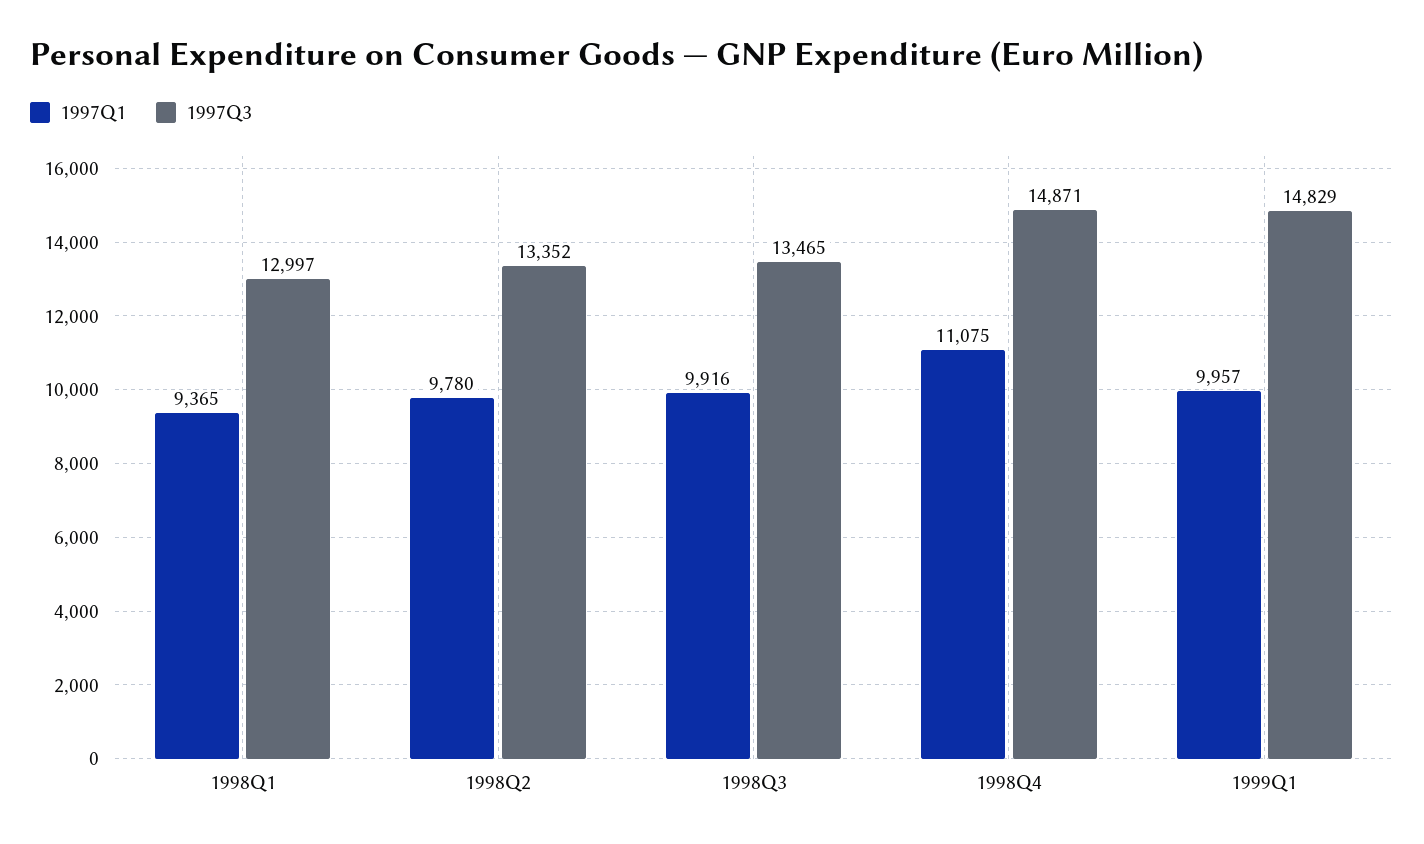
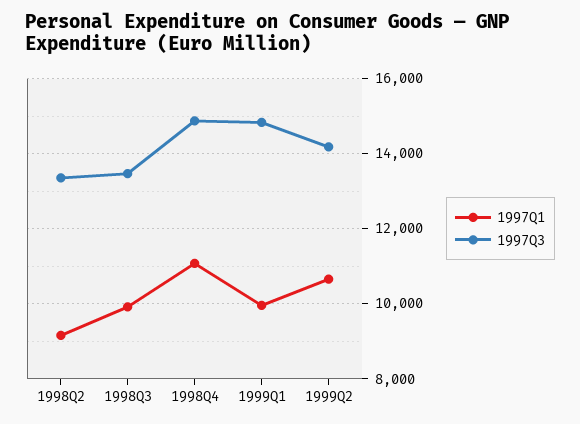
1997Q1, 1998Q1: 9365 -> none
1997Q3, 1998Q1: 12997 -> none
1997Q1, 1998Q2: 9780 -> 9200
1997Q1, 1999Q2: none -> 10600
1997Q3, 1999Q2: none -> 14200

